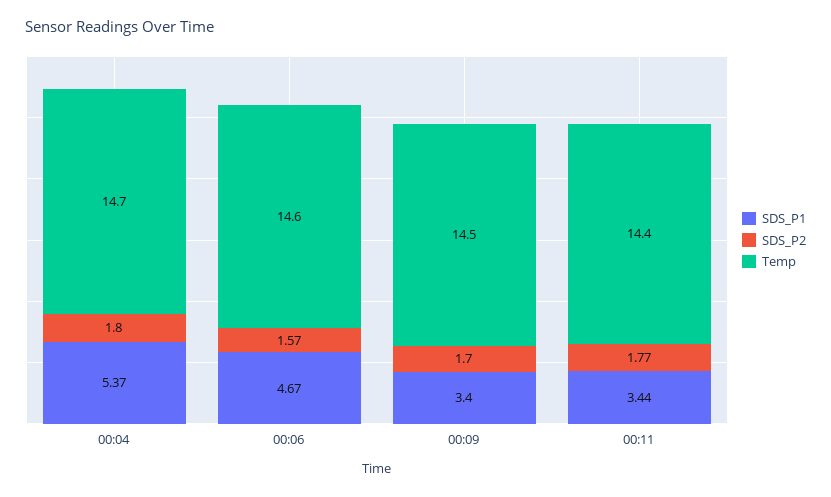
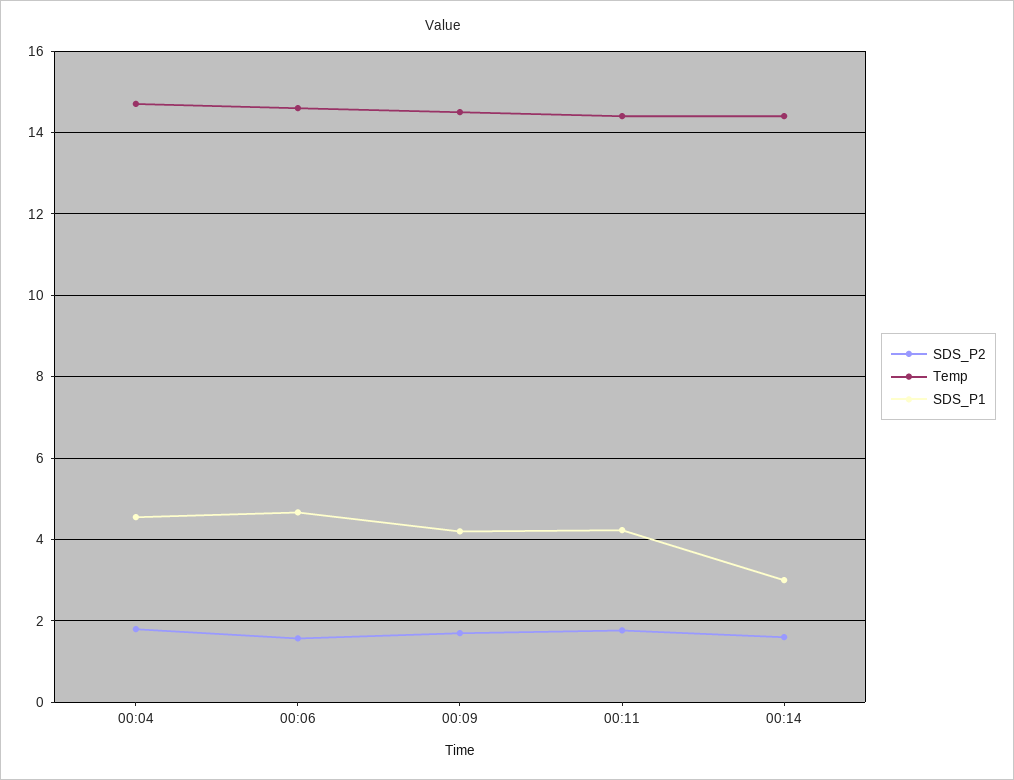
SDS_P1, 00:04: 5.37 -> 4.6
SDS_P1, 00:09: 3.4 -> 4.2
SDS_P1, 00:11: 3.44 -> 4.2
SDS_P2, 00:14: none -> 1.6
Temp, 00:14: none -> 14.4
SDS_P1, 00:14: none -> 3

